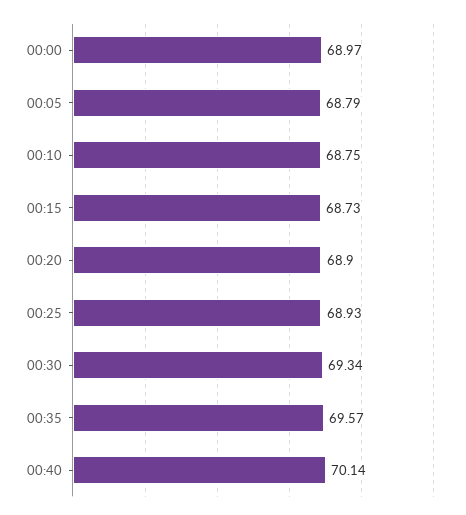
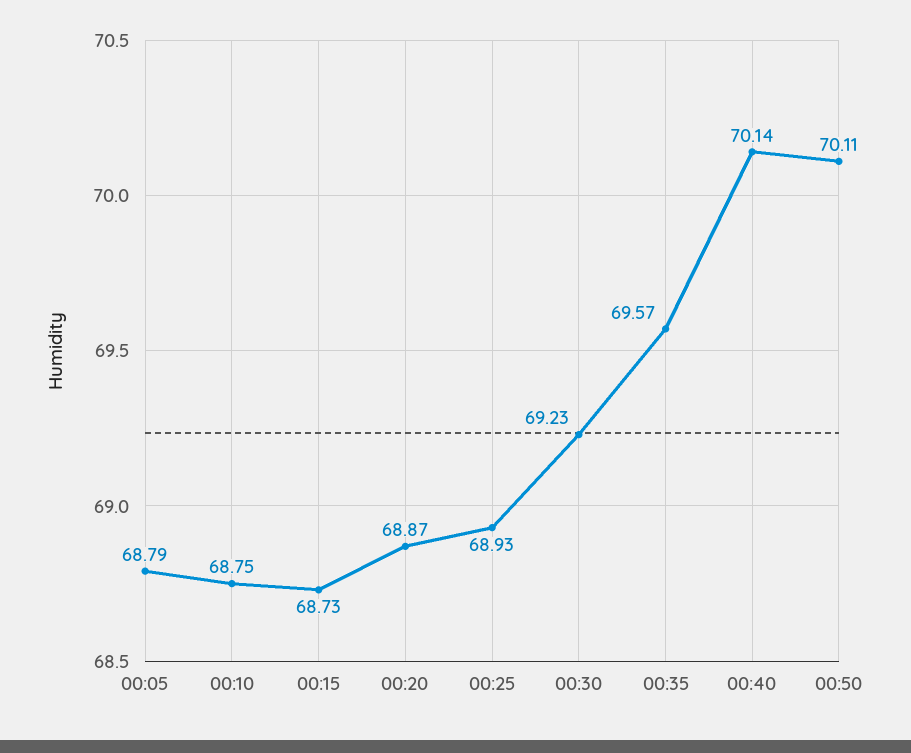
00:00: 68.97 -> none
00:20: 68.9 -> 68.87
00:30: 69.34 -> 69.23
00:50: none -> 70.11

